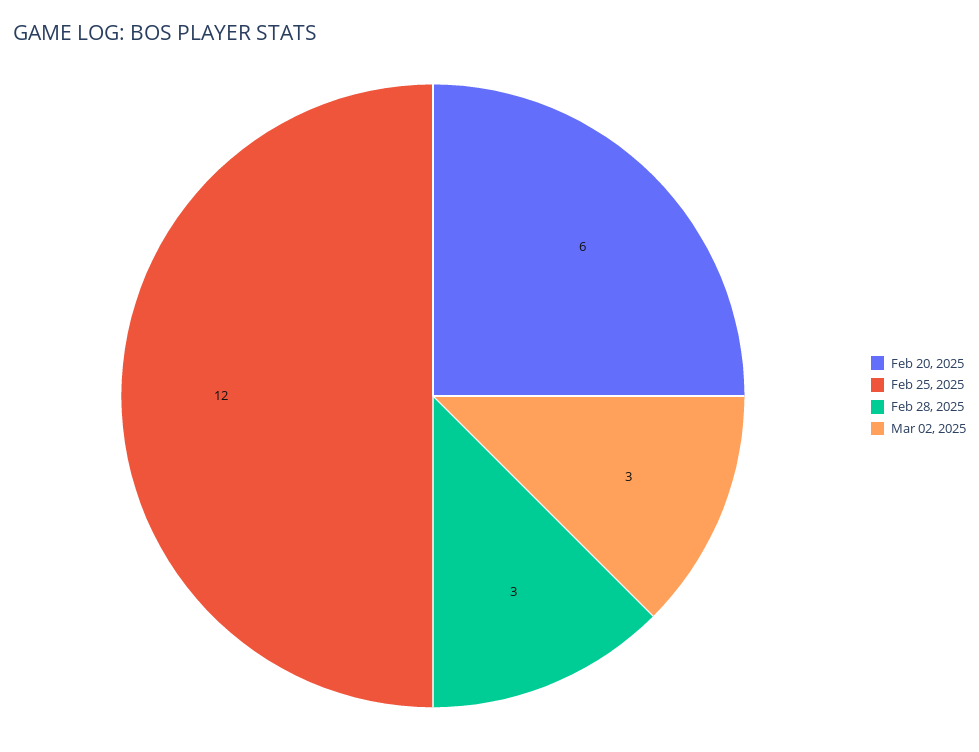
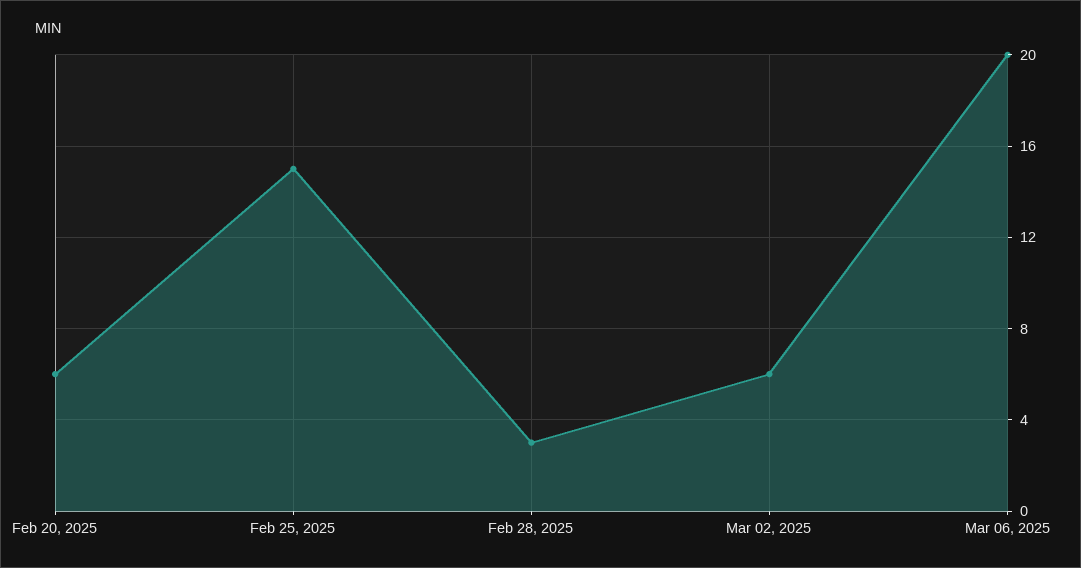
Feb 25, 2025: 12 -> 15
Mar 02, 2025: 3 -> 6
Mar 06, 2025: none -> 20

